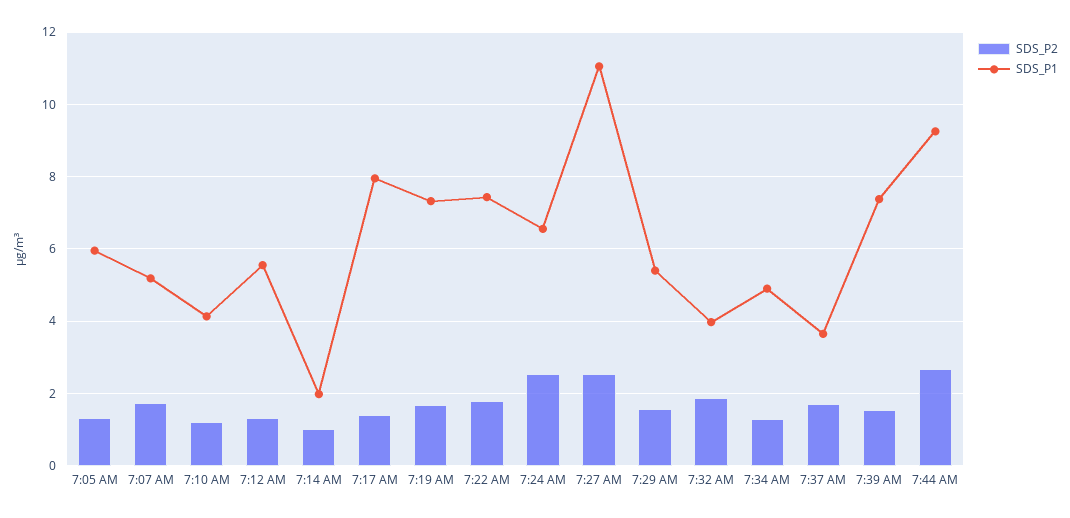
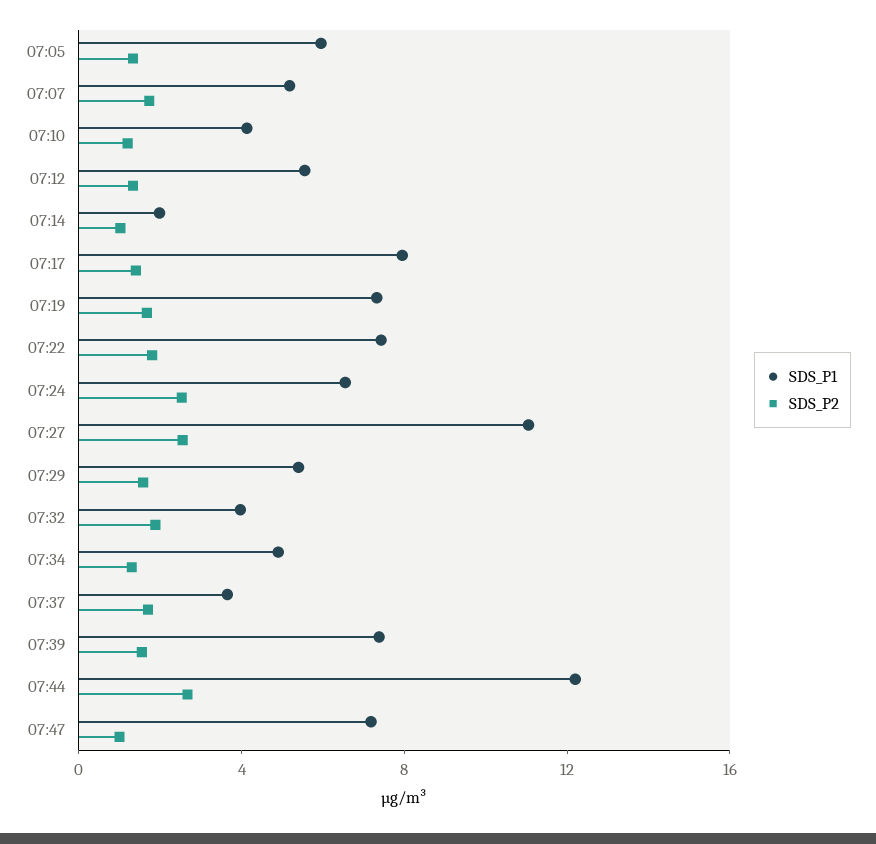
SDS_P1, 7:44 AM: 9.2 -> 12
SDS_P1, 07:47: none -> 7
SDS_P2, 07:47: none -> 1

